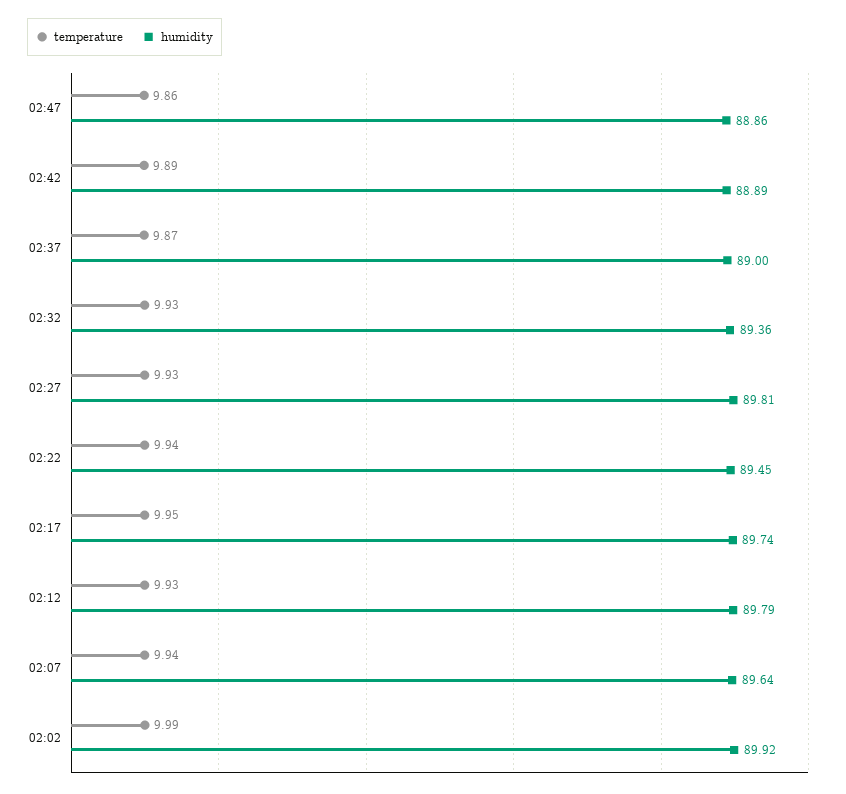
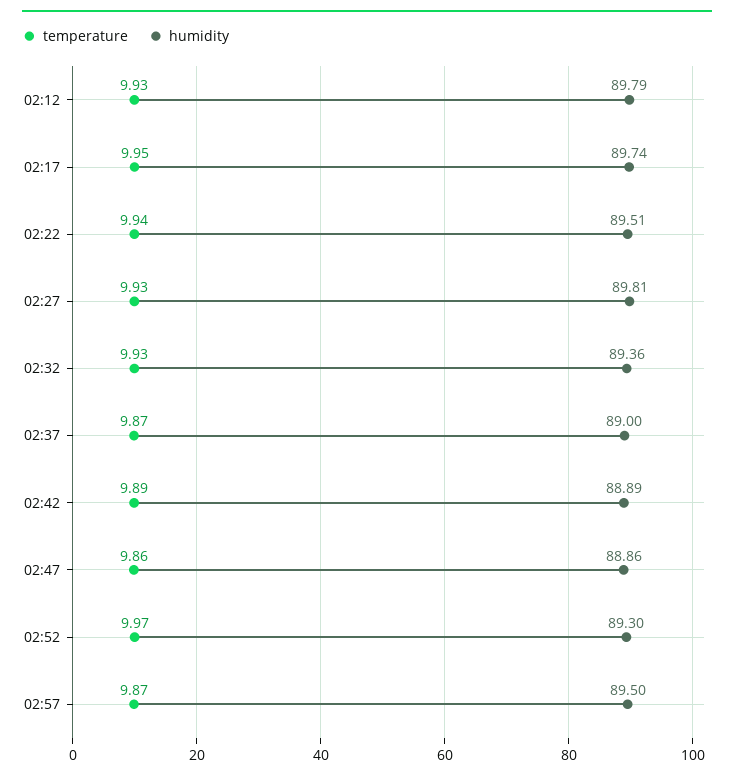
humidity, 02:22: 89.45 -> 89.51
temperature, 02:07: 9.94 -> none
humidity, 02:07: 89.64 -> none
temperature, 02:02: 9.99 -> none
humidity, 02:02: 89.92 -> none
temperature, 02:52: none -> 9.97
humidity, 02:52: none -> 89.3
temperature, 02:57: none -> 9.87
humidity, 02:57: none -> 89.5

